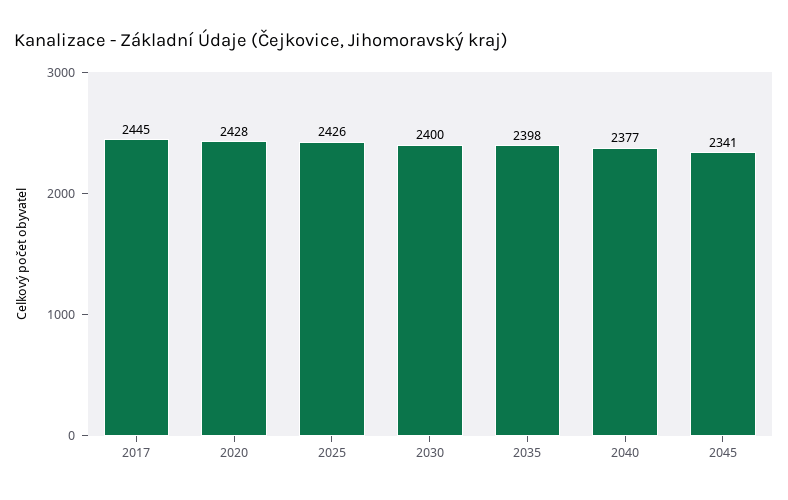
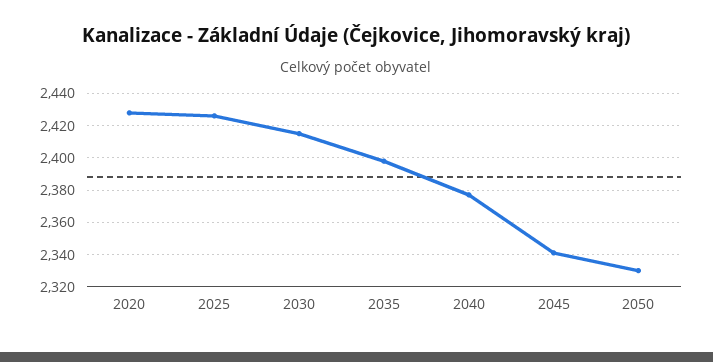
2017: 2445 -> none
2030: 2400 -> 2415
2050: none -> 2330

